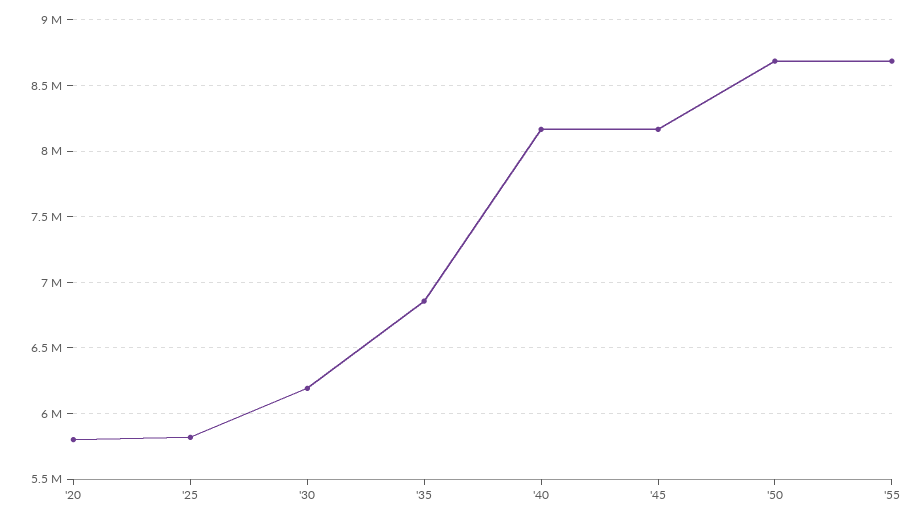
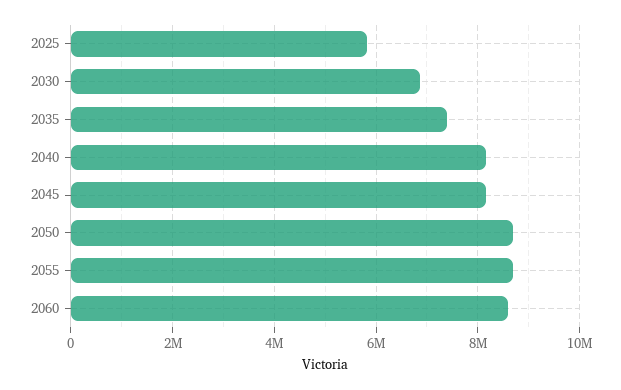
'20: 5800000 -> none
'30: 6200000 -> 6800000
'35: 6850000 -> 7400000
2060: none -> 8600000

